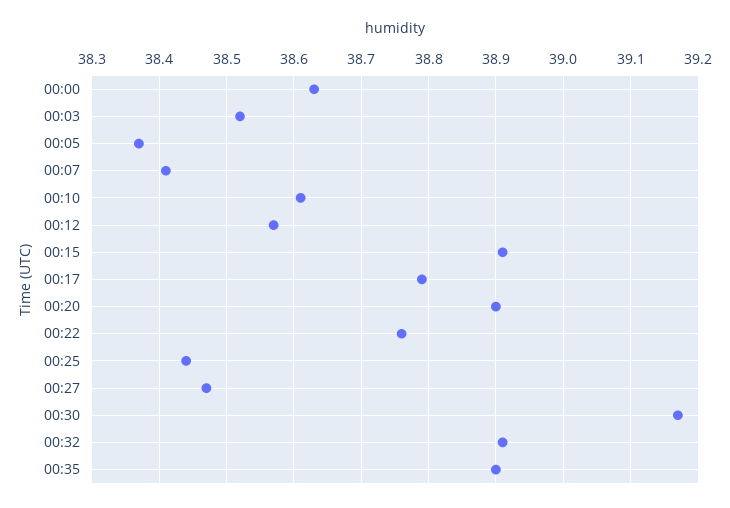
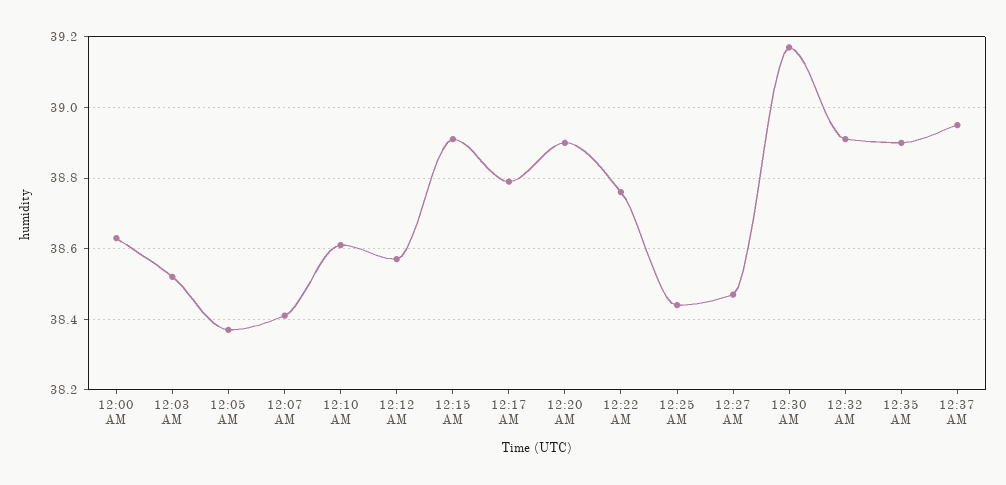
12:37 AM: none -> 38.95

